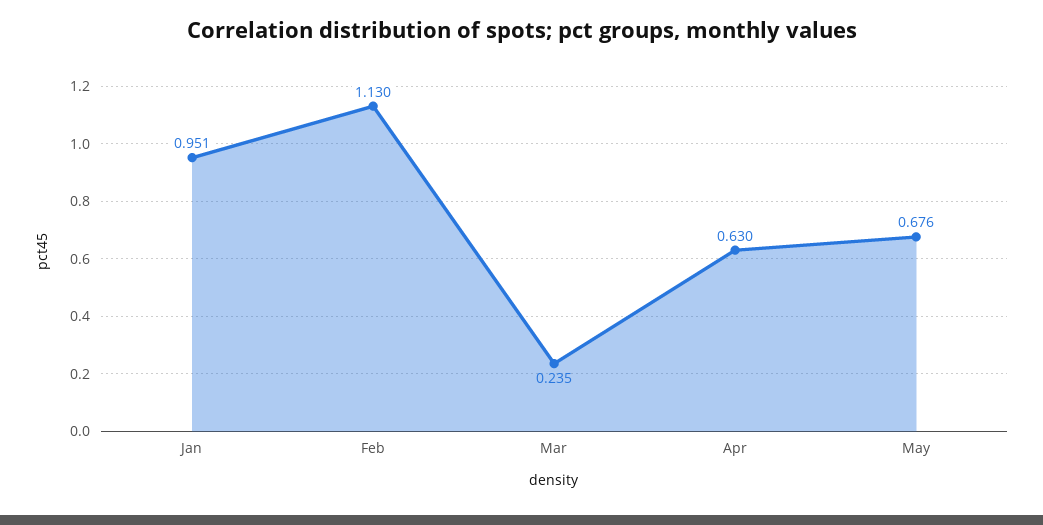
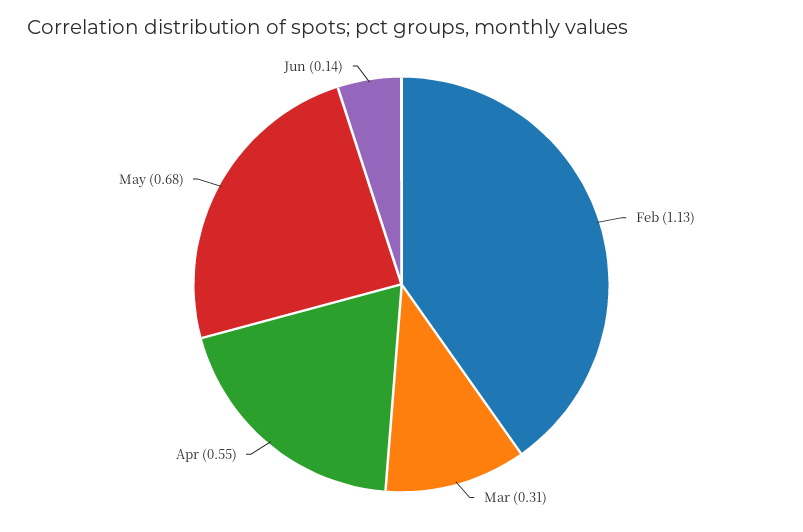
Jan: 0.951 -> none
Mar: 0.235 -> 0.31
Apr: 0.63 -> 0.55
Jun: none -> 0.14

